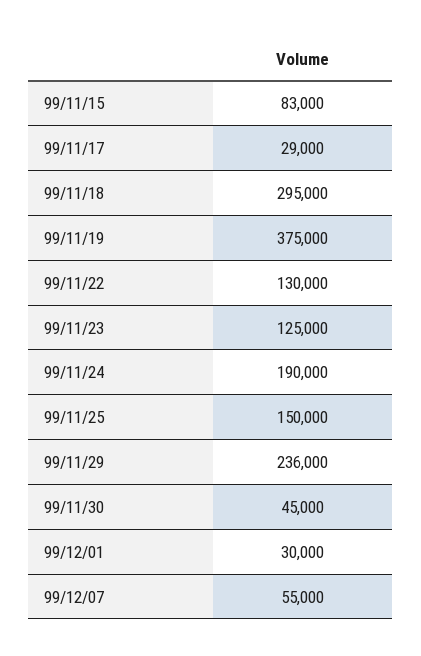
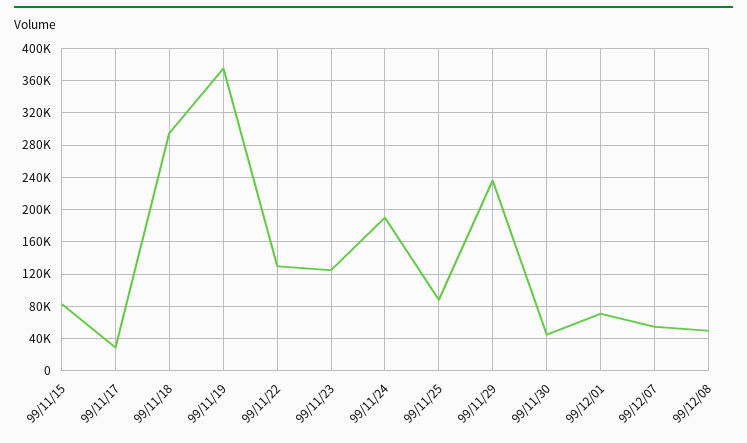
99/11/25: 150000 -> 90000
99/12/01: 30000 -> 70000
99/12/08: none -> 50000

